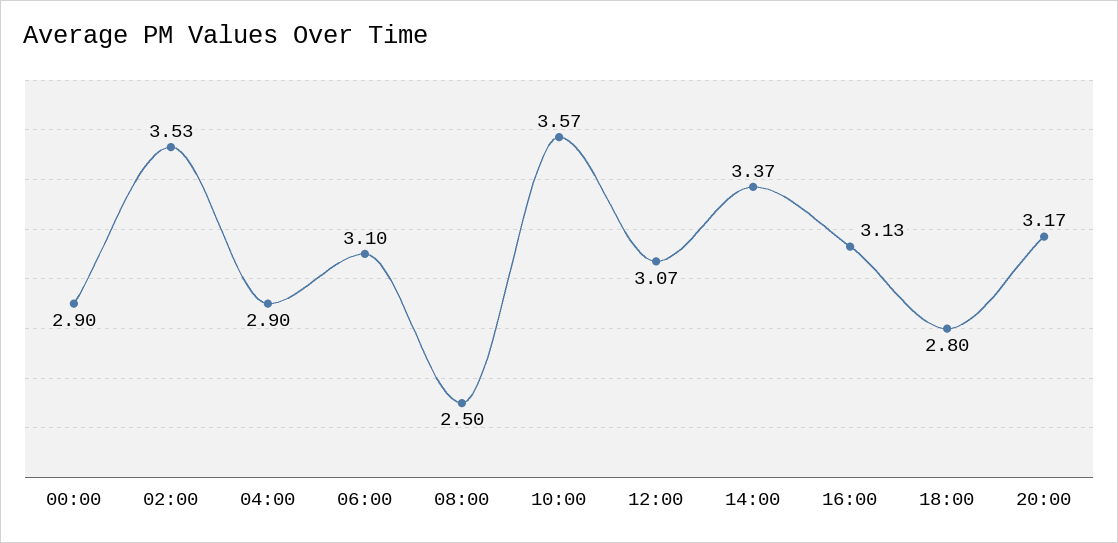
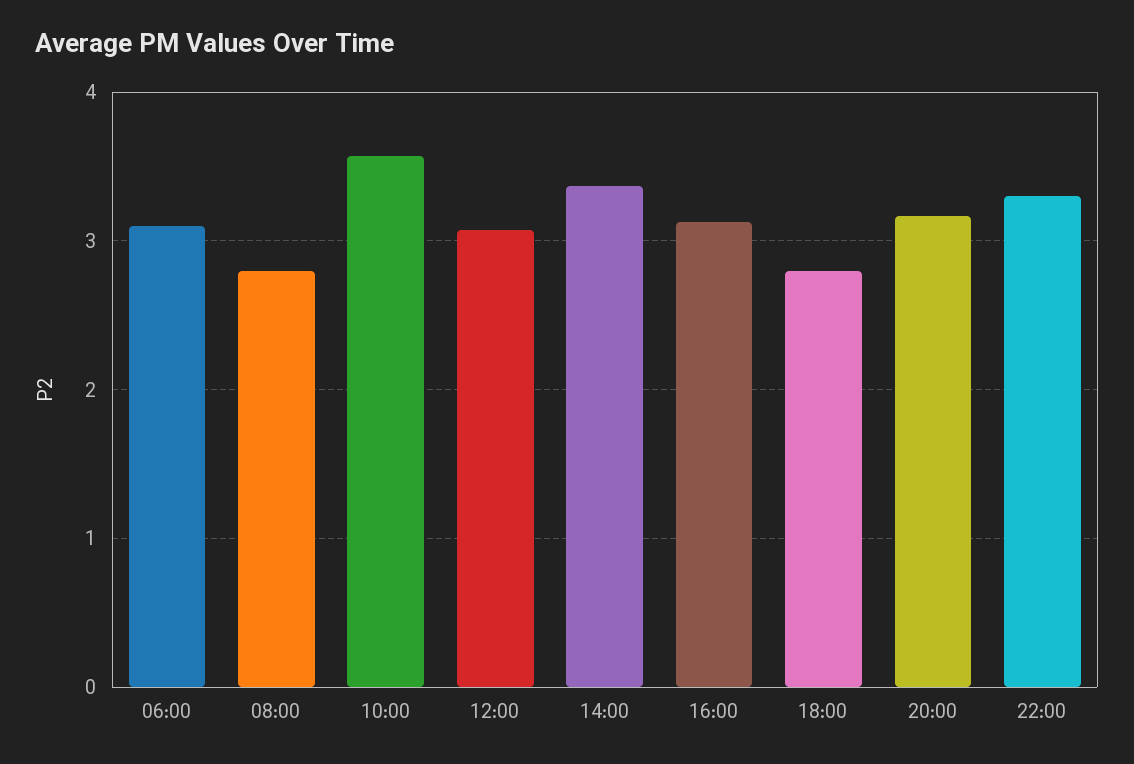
00:00: 2.9 -> none
02:00: 3.53 -> none
04:00: 2.9 -> none
08:00: 2.5 -> 2.8
22:00: none -> 3.3

